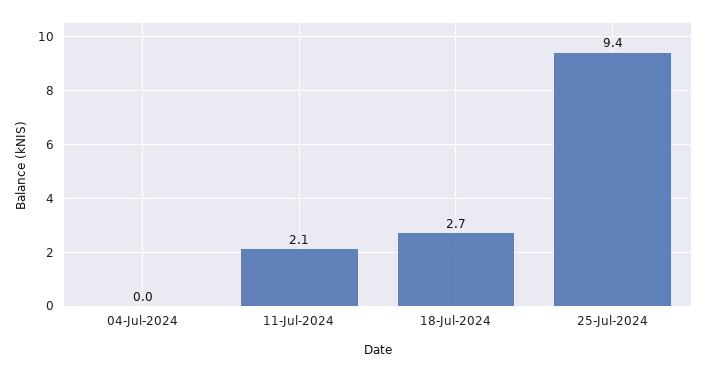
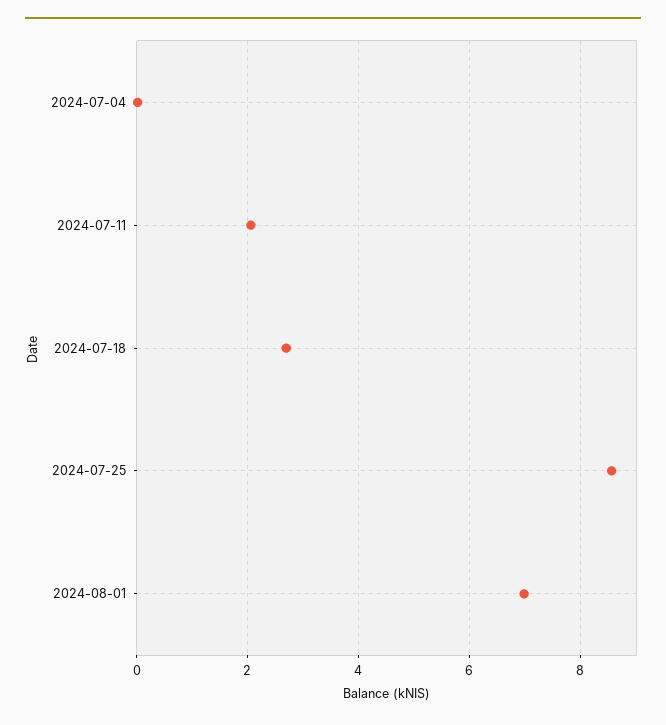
25-Jul-2024: 9.4 -> 8.6
2024-08-01: none -> 7

